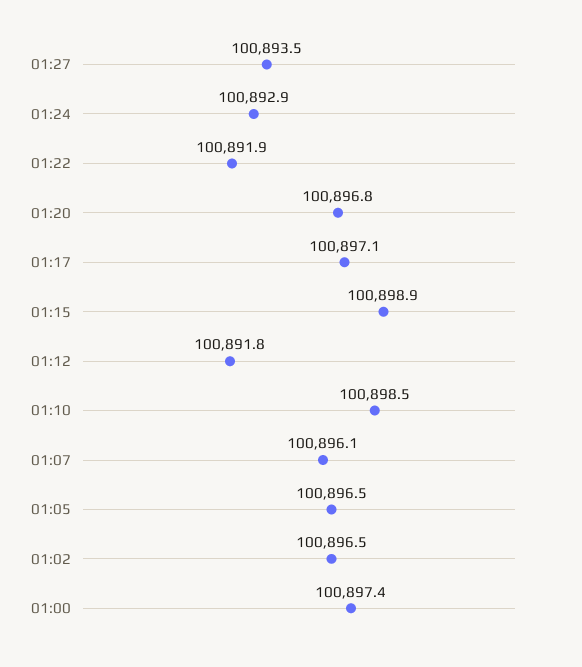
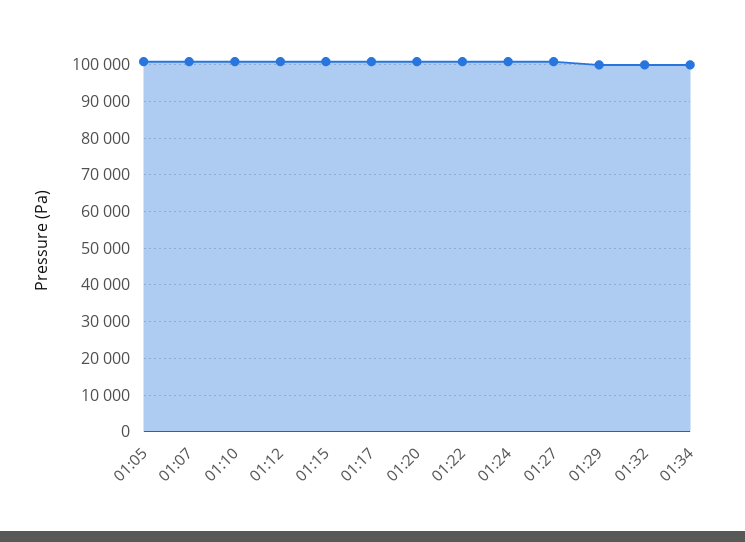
01:02: 100896.5 -> none
01:00: 100897.4 -> none
01:29: none -> 100000
01:32: none -> 100000
01:34: none -> 100000

